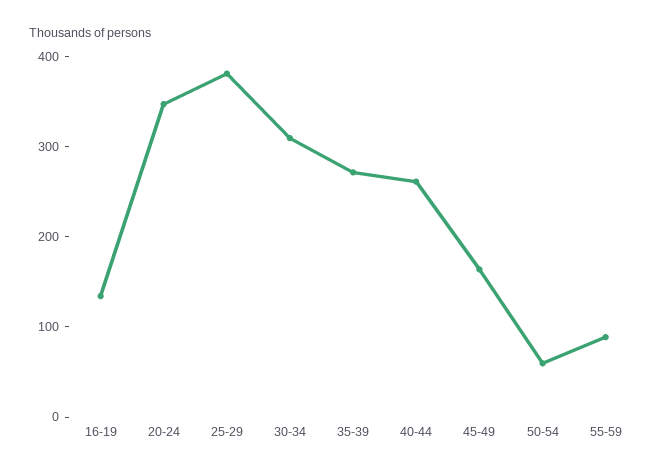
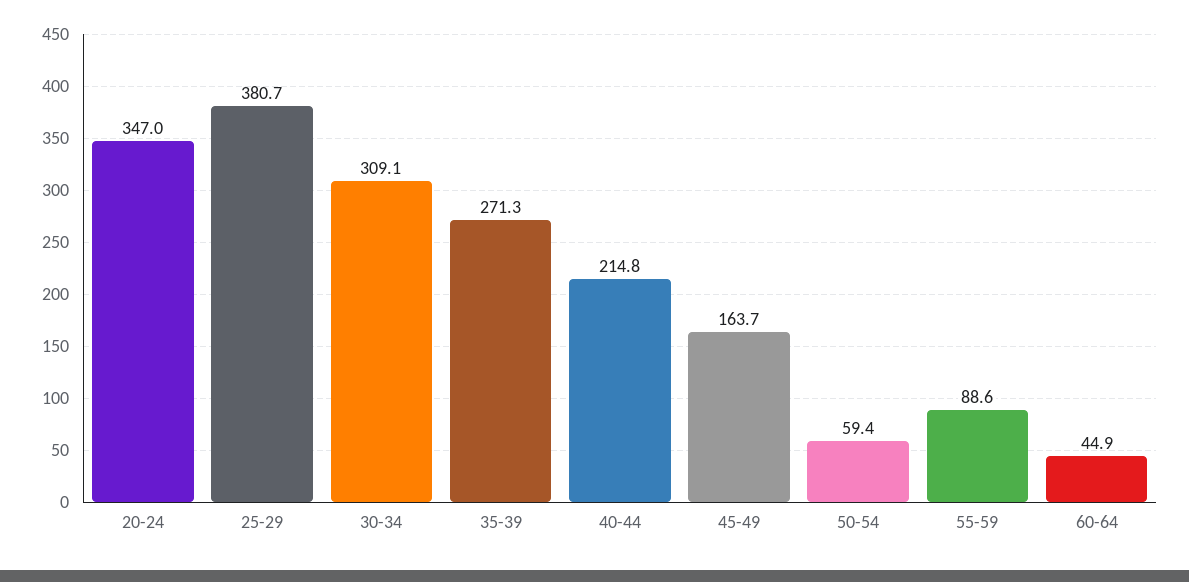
16-19: 140 -> none
40-44: 260 -> 214.8
60-64: none -> 44.9

